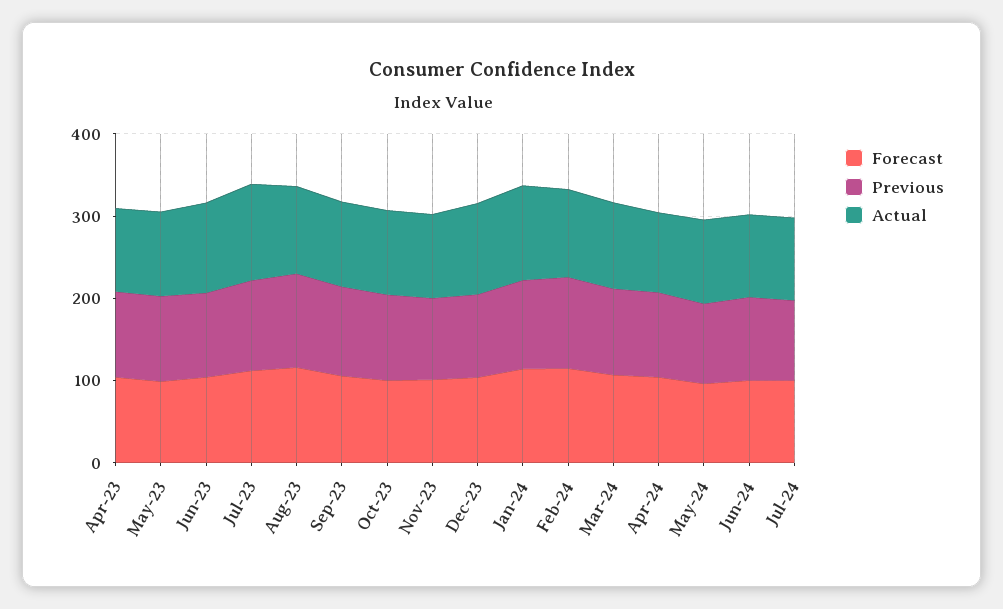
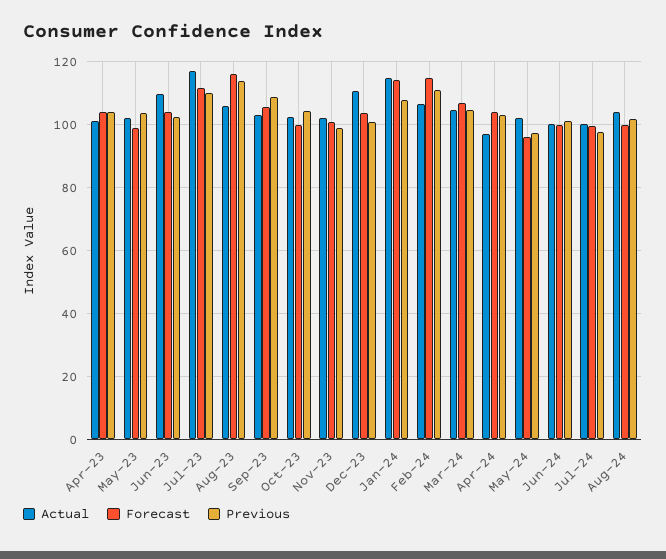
Actual, Aug-24: none -> 104
Forecast, Aug-24: none -> 100
Previous, Aug-24: none -> 102

